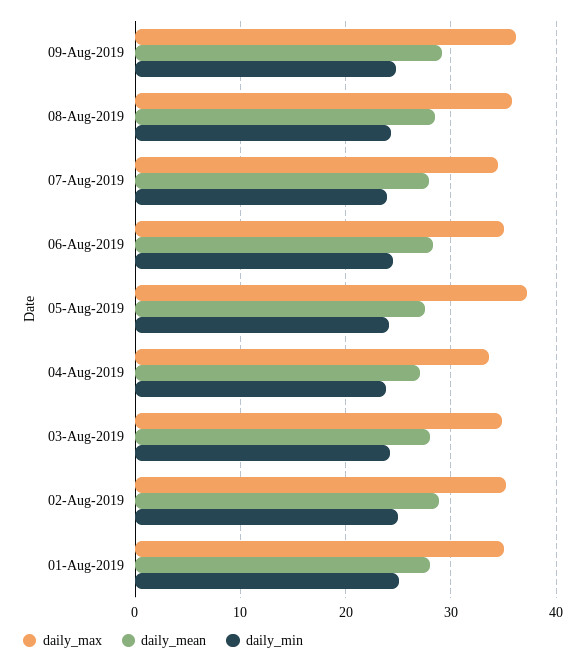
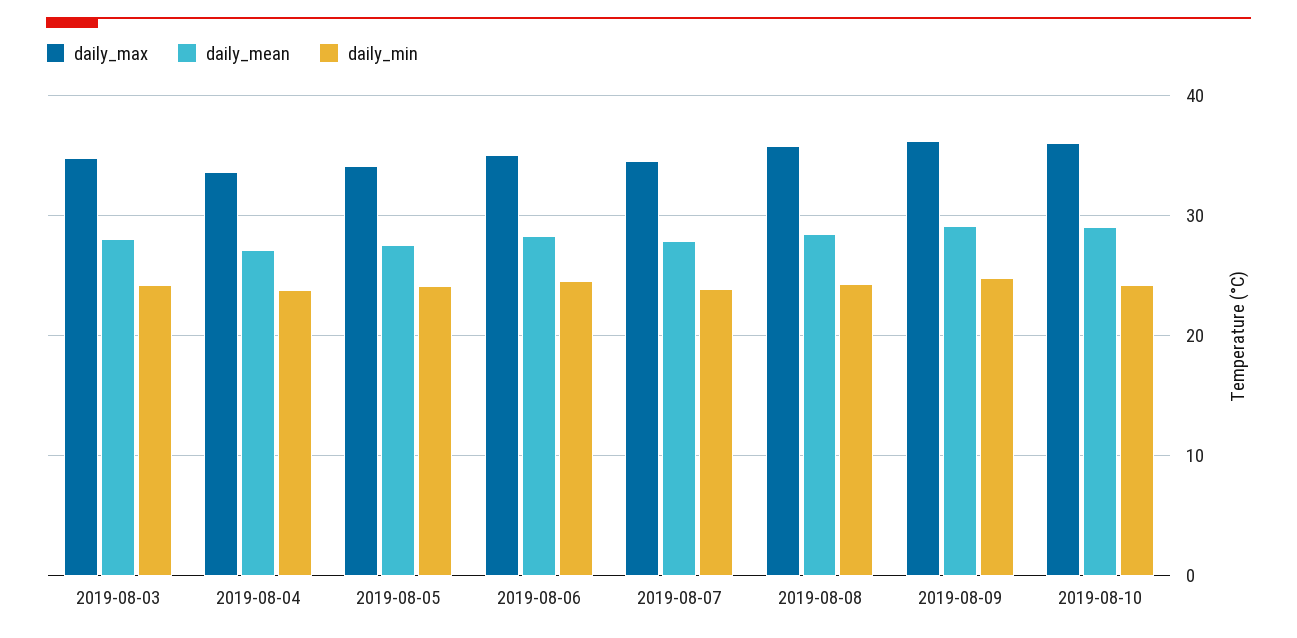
daily_max, 05-Aug-2019: 37 -> 34
daily_max, 02-Aug-2019: 35 -> none
daily_mean, 02-Aug-2019: 29 -> none
daily_min, 02-Aug-2019: 25 -> none
daily_max, 01-Aug-2019: 35 -> none
daily_mean, 01-Aug-2019: 28 -> none
daily_min, 01-Aug-2019: 25 -> none
daily_max, 2019-08-10: none -> 36
daily_mean, 2019-08-10: none -> 29
daily_min, 2019-08-10: none -> 24

